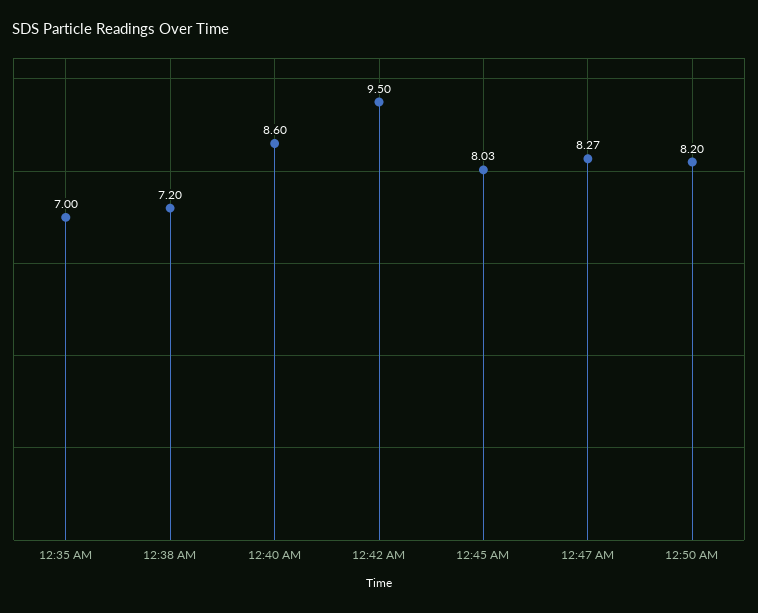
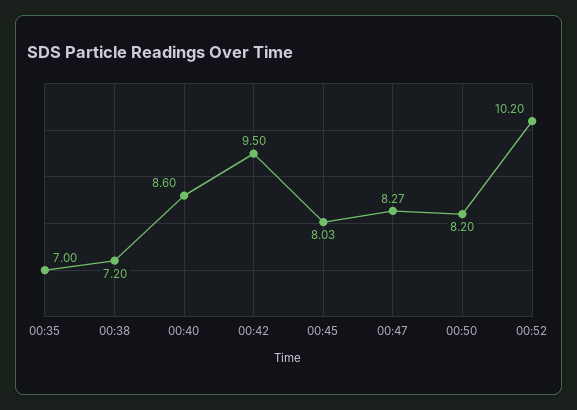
00:52: none -> 10.2

